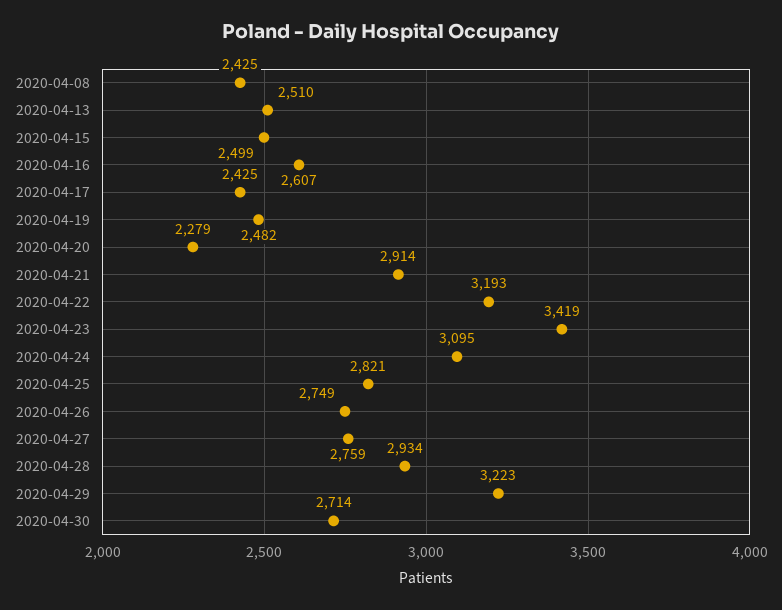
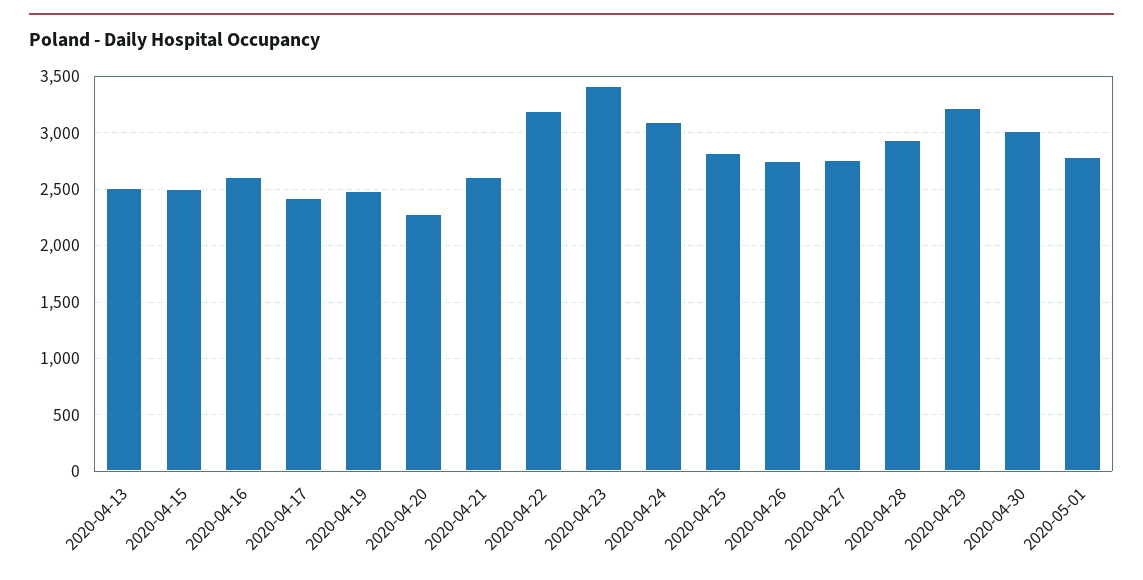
2020-04-08: 2425 -> none
2020-04-21: 2914 -> 2600
2020-04-30: 2714 -> 3000
2020-05-01: none -> 2800

